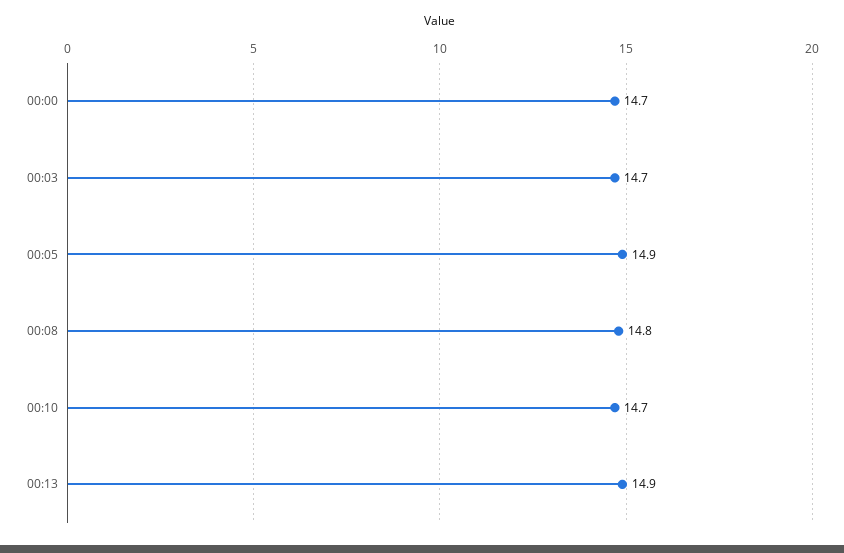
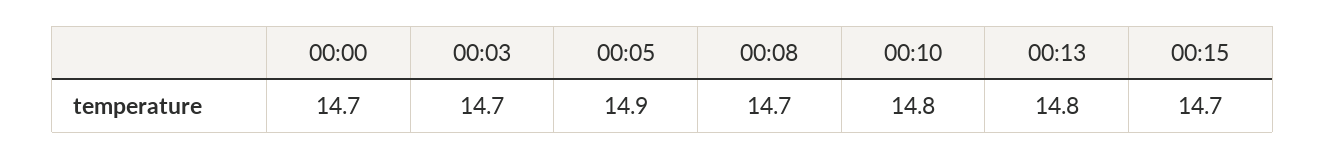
00:08: 14.8 -> 14.7
00:10: 14.7 -> 14.8
00:13: 14.9 -> 14.8
00:15: none -> 14.7

